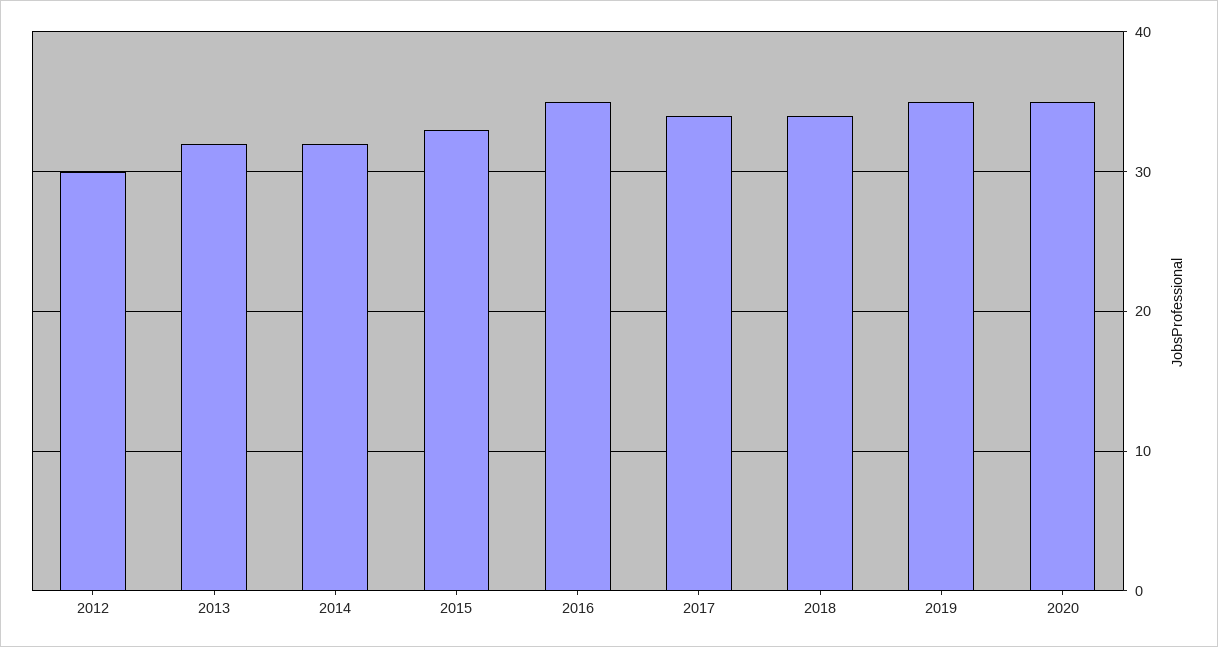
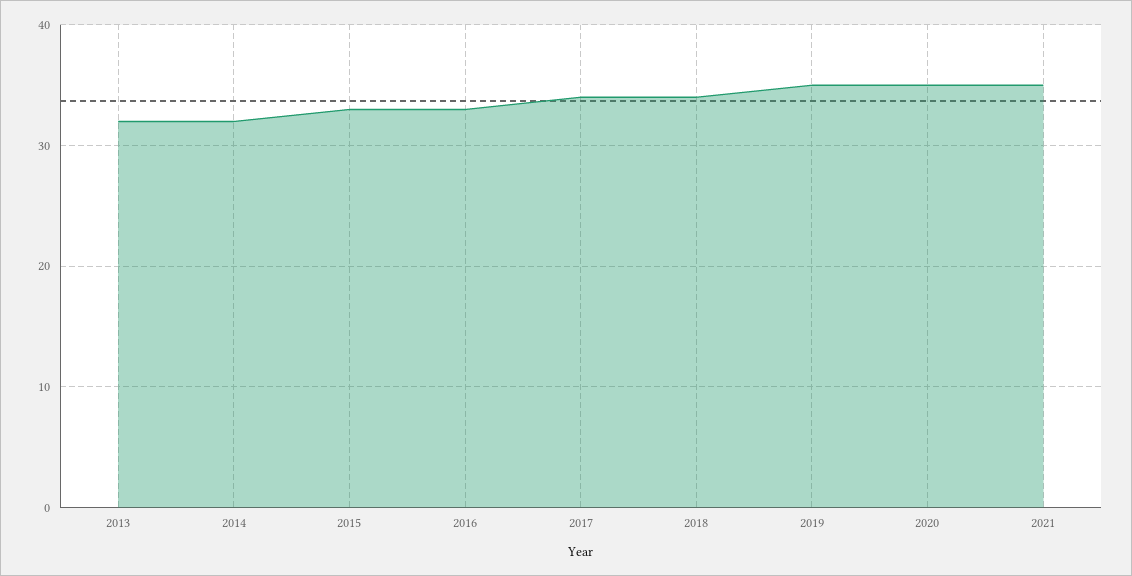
2012: 30 -> none
2016: 35 -> 33
2021: none -> 35

